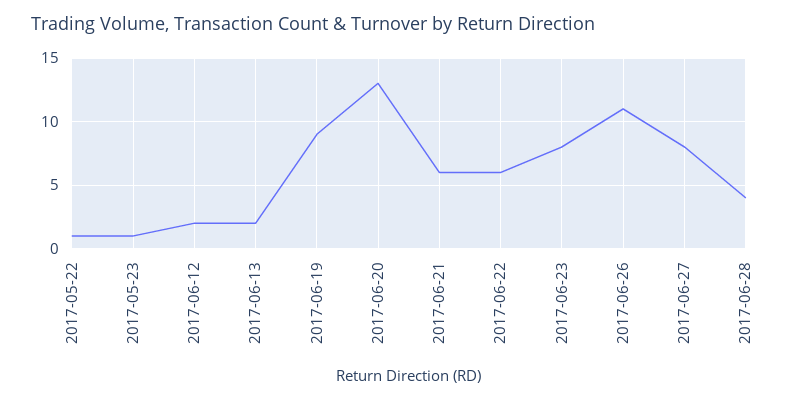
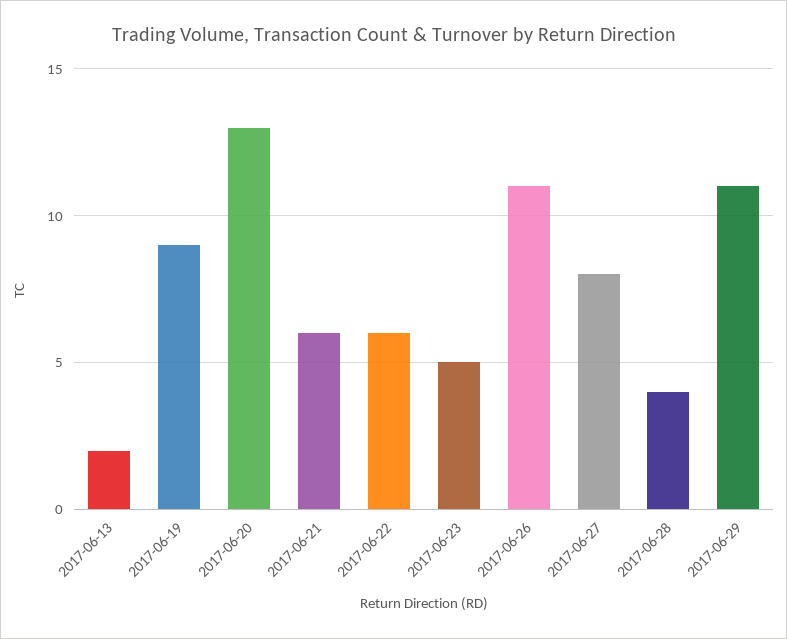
2017-05-22: 1 -> none
2017-05-23: 1 -> none
2017-06-12: 2 -> none
2017-06-23: 8 -> 5
2017-06-29: none -> 11

